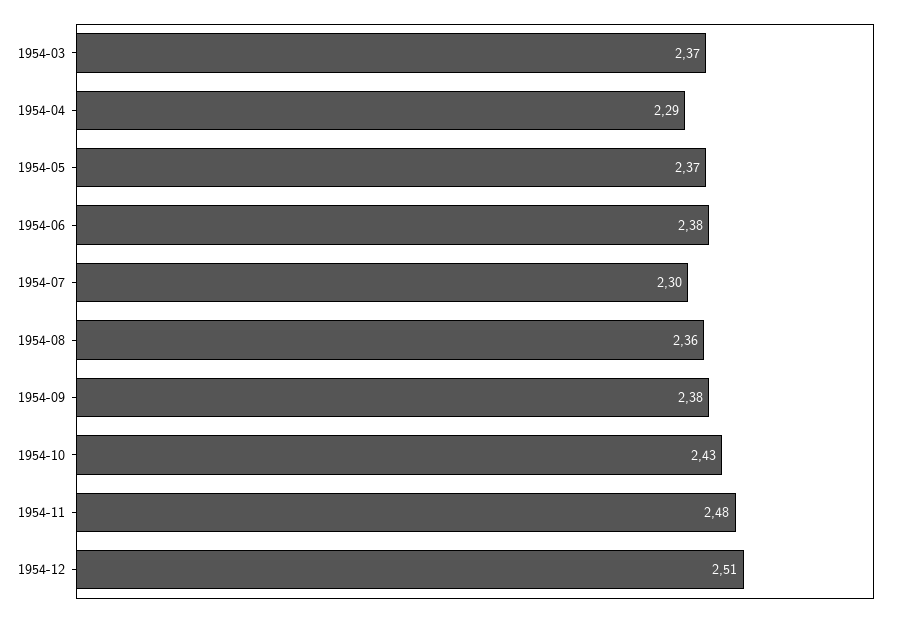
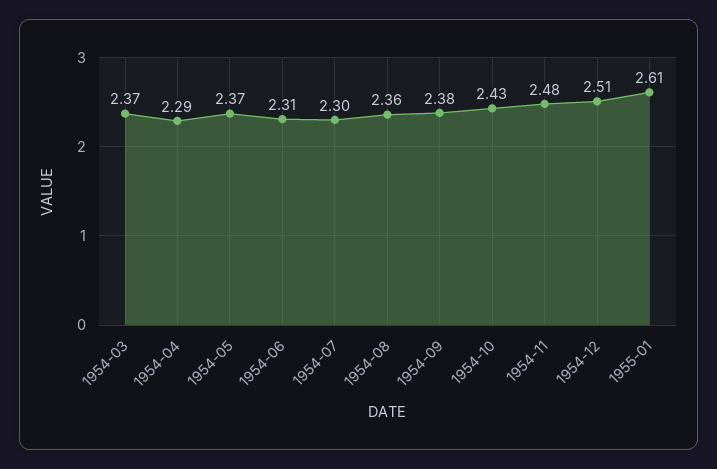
1954-06: 2.38 -> 2.31
1955-01: none -> 2.61

